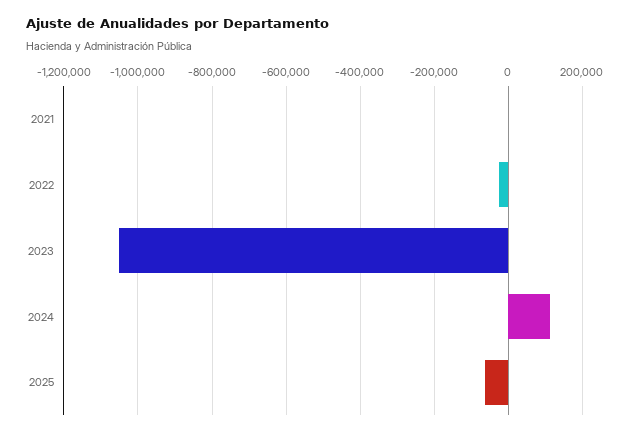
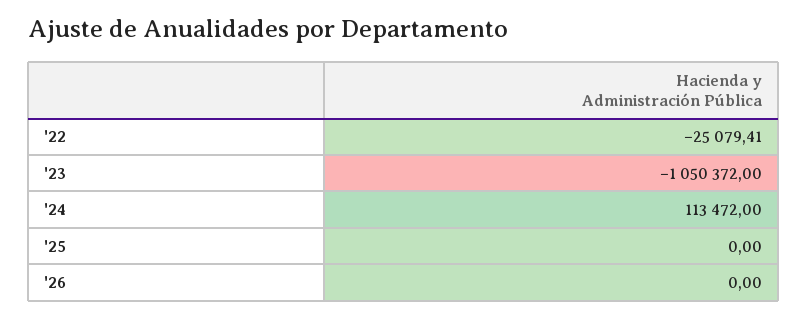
2021: 0 -> none
2025: -60000 -> 0
'26: none -> 0

